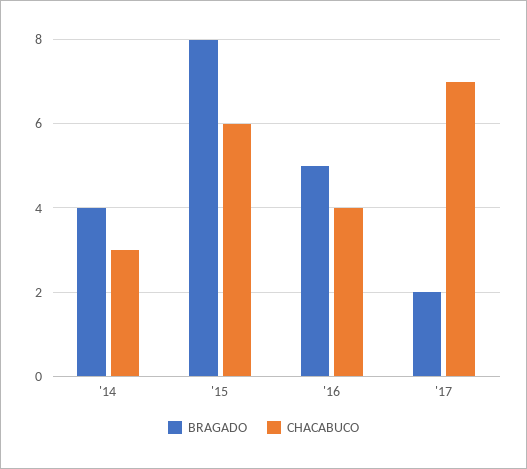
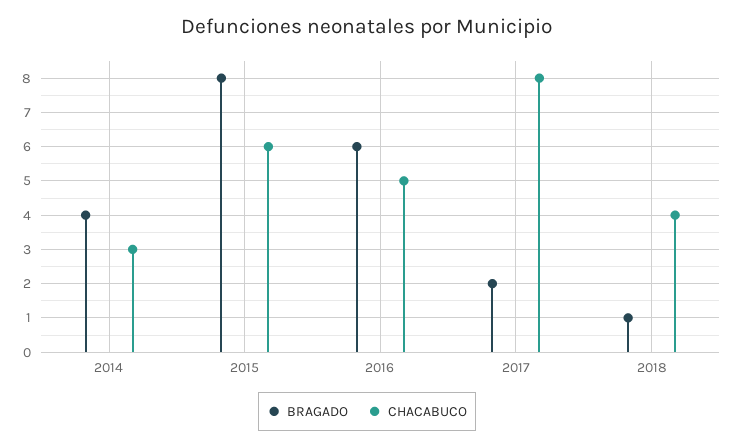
BRAGADO, '16: 5 -> 6
CHACABUCO, '16: 4 -> 5
CHACABUCO, '17: 7 -> 8
BRAGADO, 2018: none -> 1
CHACABUCO, 2018: none -> 4

